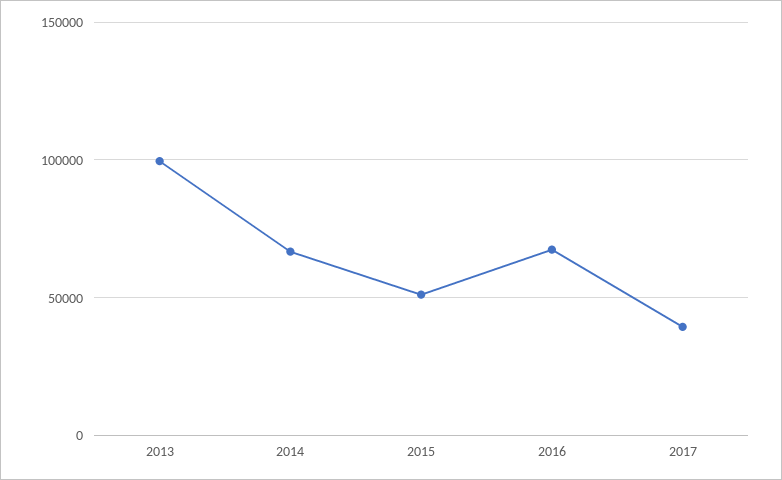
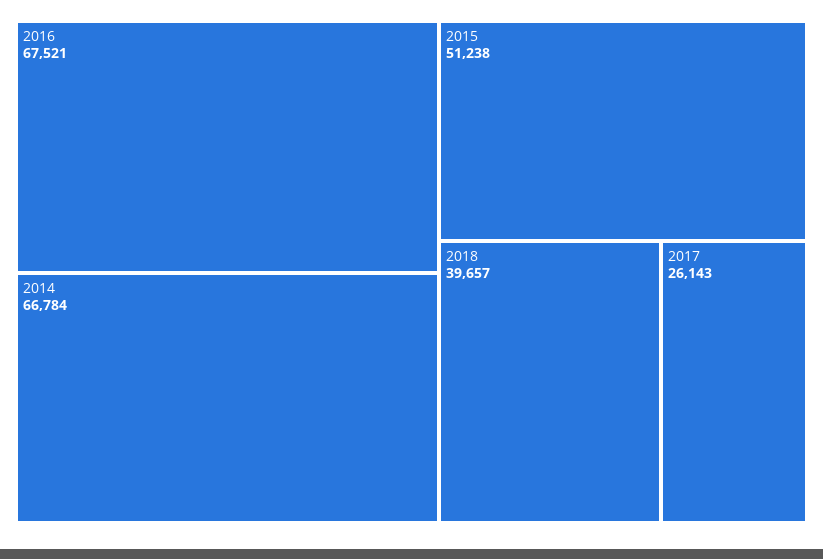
2013: 100000 -> none
2017: 40000 -> 26143
2018: none -> 39657

